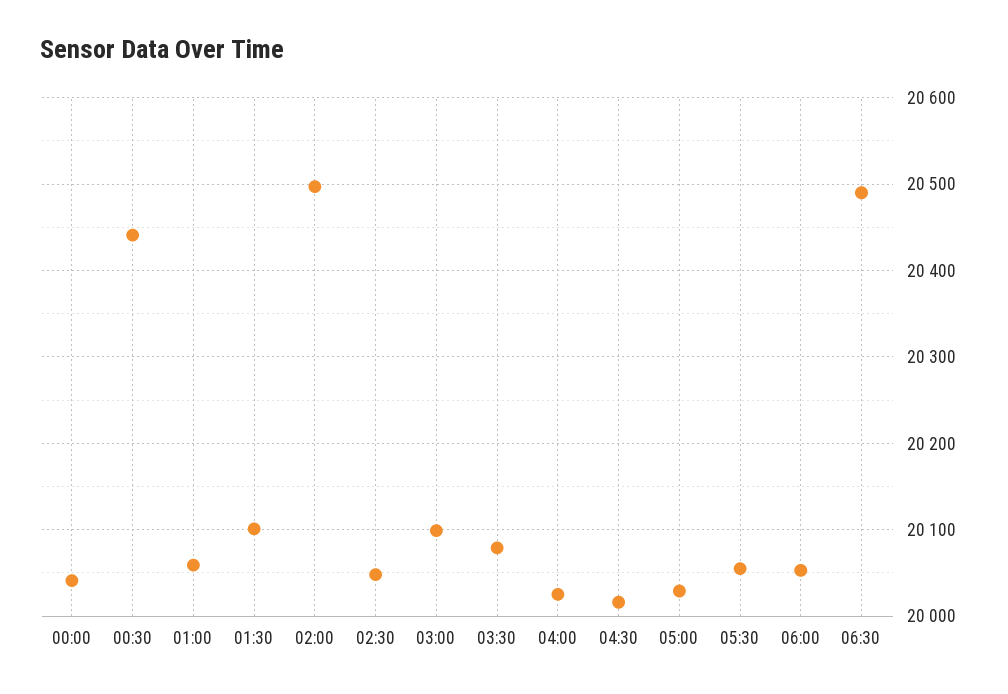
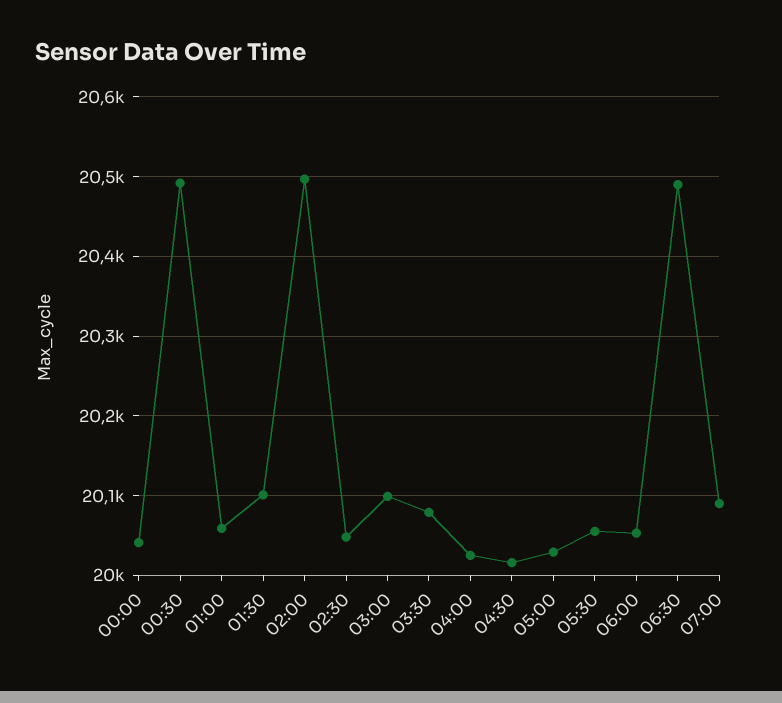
00:30: 20440 -> 20490
07:00: none -> 20090

